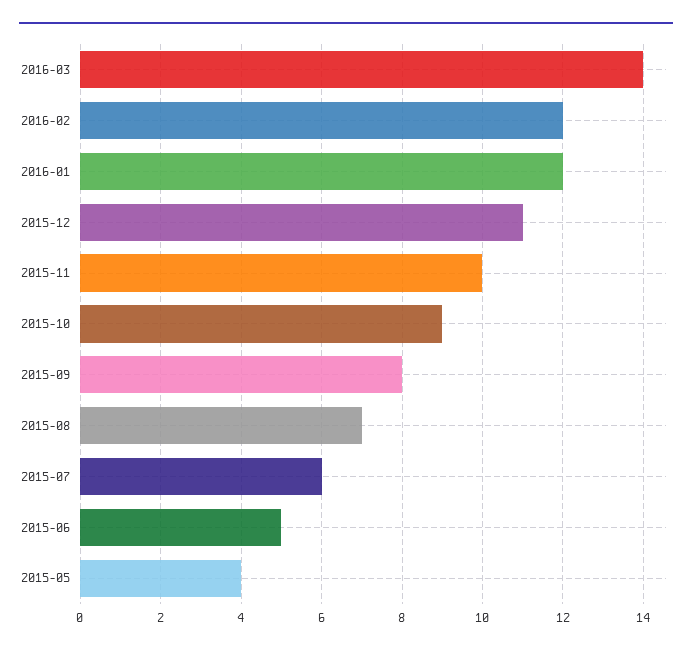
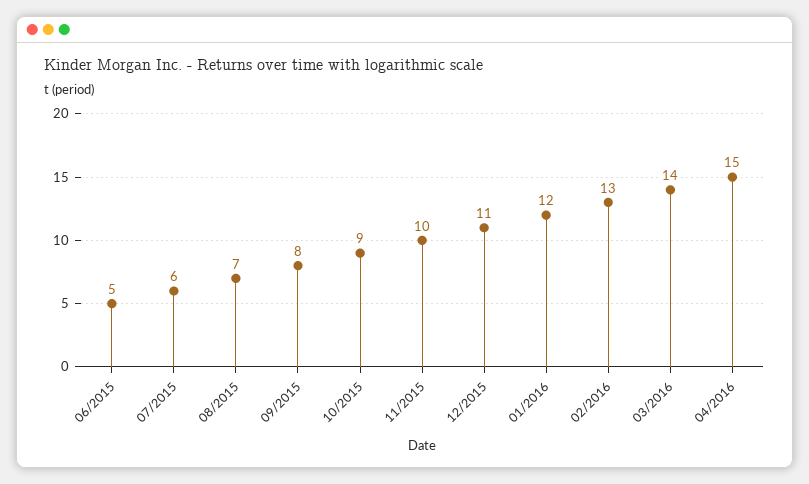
2016-02: 12 -> 13
2015-05: 4 -> none
04/2016: none -> 15

